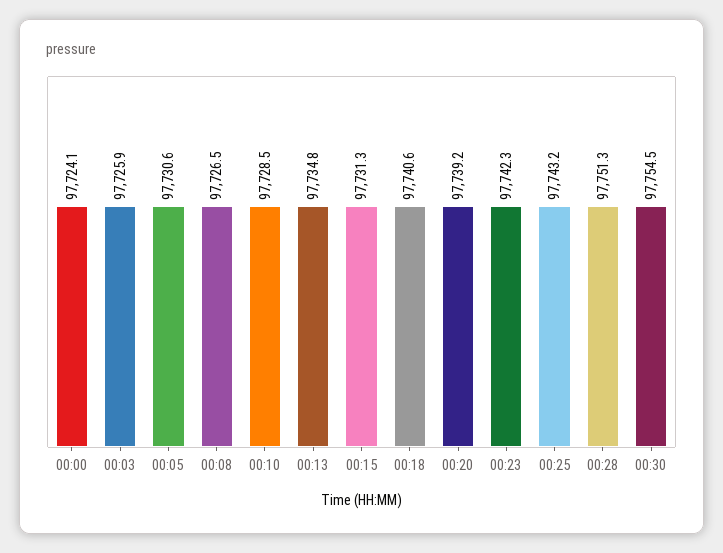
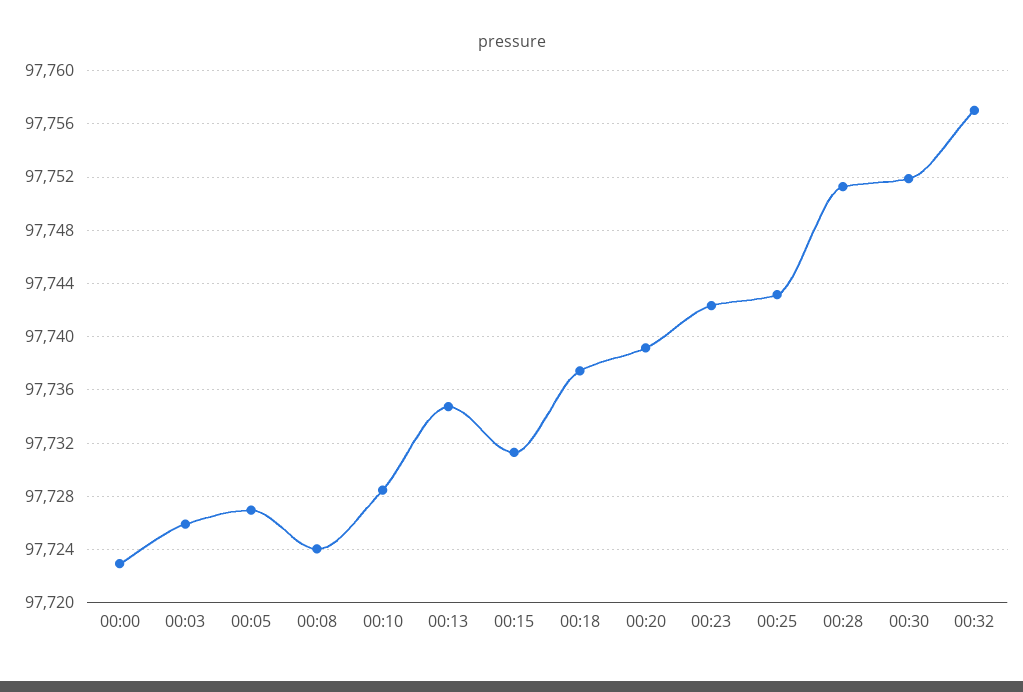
00:00: 97724.1 -> 97723
00:05: 97730.6 -> 97727
00:08: 97726.5 -> 97724
00:18: 97740.6 -> 97737.5
00:30: 97754.5 -> 97752
00:32: none -> 97757

